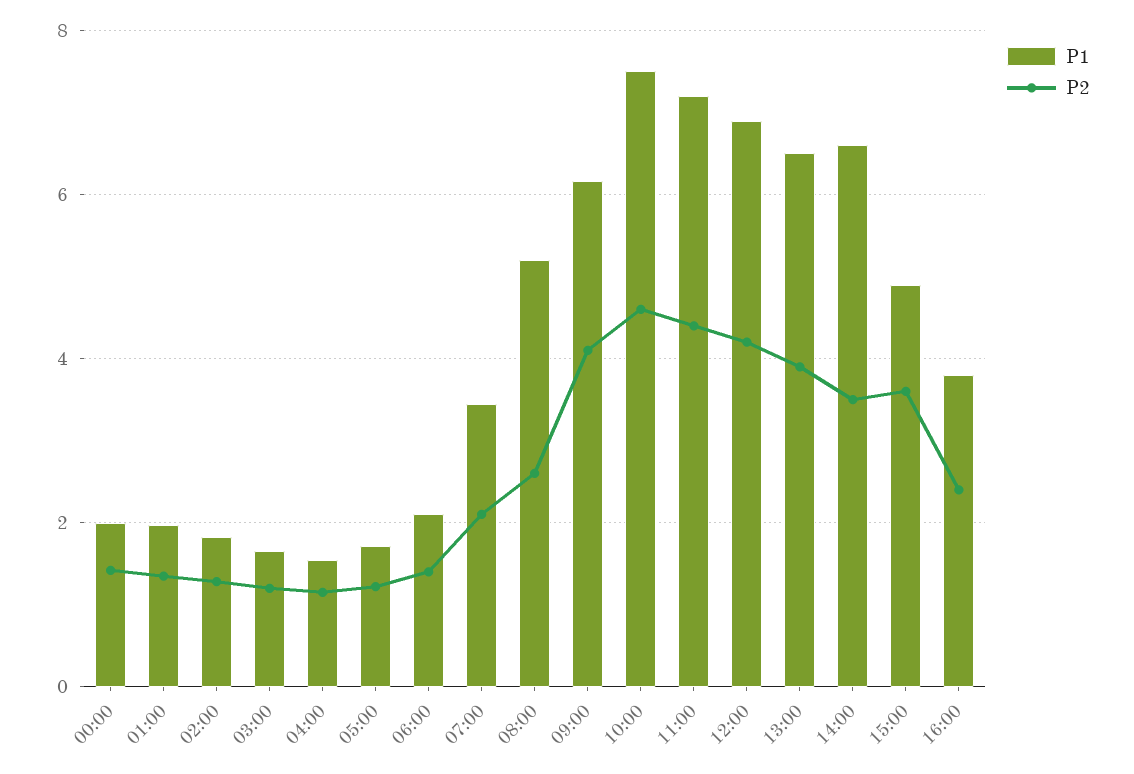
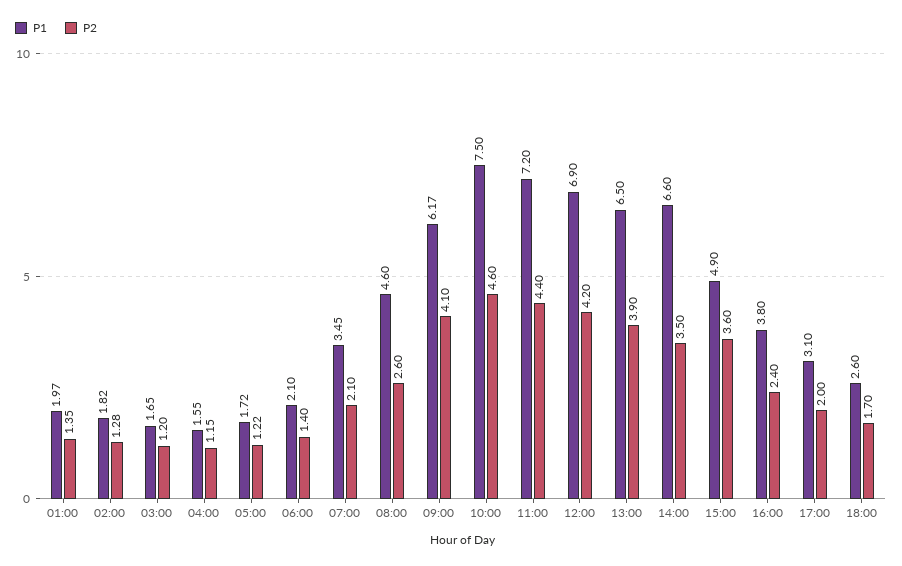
P1, 00:00: 2 -> none
P2, 00:00: 1.4 -> none
P1, 08:00: 5.2 -> 4.6
P1, 17:00: none -> 3.1
P2, 17:00: none -> 2
P1, 18:00: none -> 2.6
P2, 18:00: none -> 1.7

